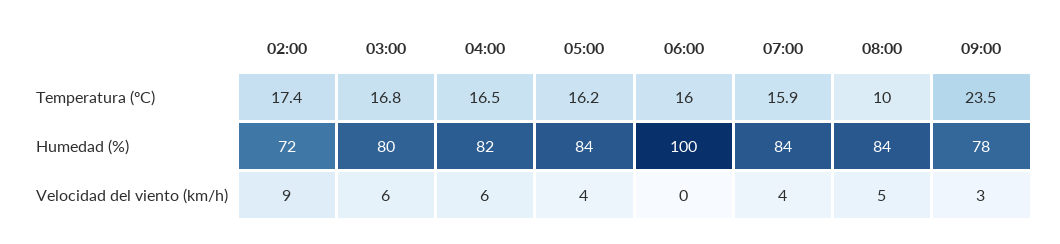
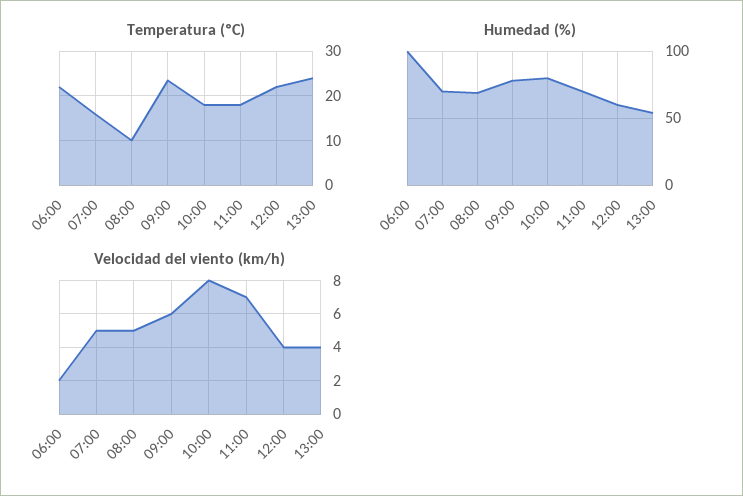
Temperatura (ºC), 02:00: 17.4 -> none
Temperatura (ºC), 03:00: 16.8 -> none
Temperatura (ºC), 04:00: 16.5 -> none
Temperatura (ºC), 05:00: 16.2 -> none
Temperatura (ºC), 06:00: 16 -> 22
Humedad (%), 02:00: 72 -> none
Humedad (%), 03:00: 80 -> none
Humedad (%), 04:00: 82 -> none
Humedad (%), 05:00: 84 -> none
Humedad (%), 07:00: 84 -> 70
Humedad (%), 08:00: 84 -> 70
Velocidad del viento (km/h), 02:00: 9 -> none
Velocidad del viento (km/h), 03:00: 6 -> none
Velocidad del viento (km/h), 04:00: 6 -> none
Velocidad del viento (km/h), 05:00: 4 -> none
Velocidad del viento (km/h), 06:00: 0 -> 2
Velocidad del viento (km/h), 07:00: 4 -> 5
Velocidad del viento (km/h), 09:00: 3 -> 6
Temperatura (ºC), 10:00: none -> 18
Temperatura (ºC), 11:00: none -> 18
Temperatura (ºC), 12:00: none -> 22
Temperatura (ºC), 13:00: none -> 24
Humedad (%), 10:00: none -> 80
Humedad (%), 11:00: none -> 70
Humedad (%), 12:00: none -> 60
Humedad (%), 13:00: none -> 55
Velocidad del viento (km/h), 10:00: none -> 8
Velocidad del viento (km/h), 11:00: none -> 7
Velocidad del viento (km/h), 12:00: none -> 4
Velocidad del viento (km/h), 13:00: none -> 4

